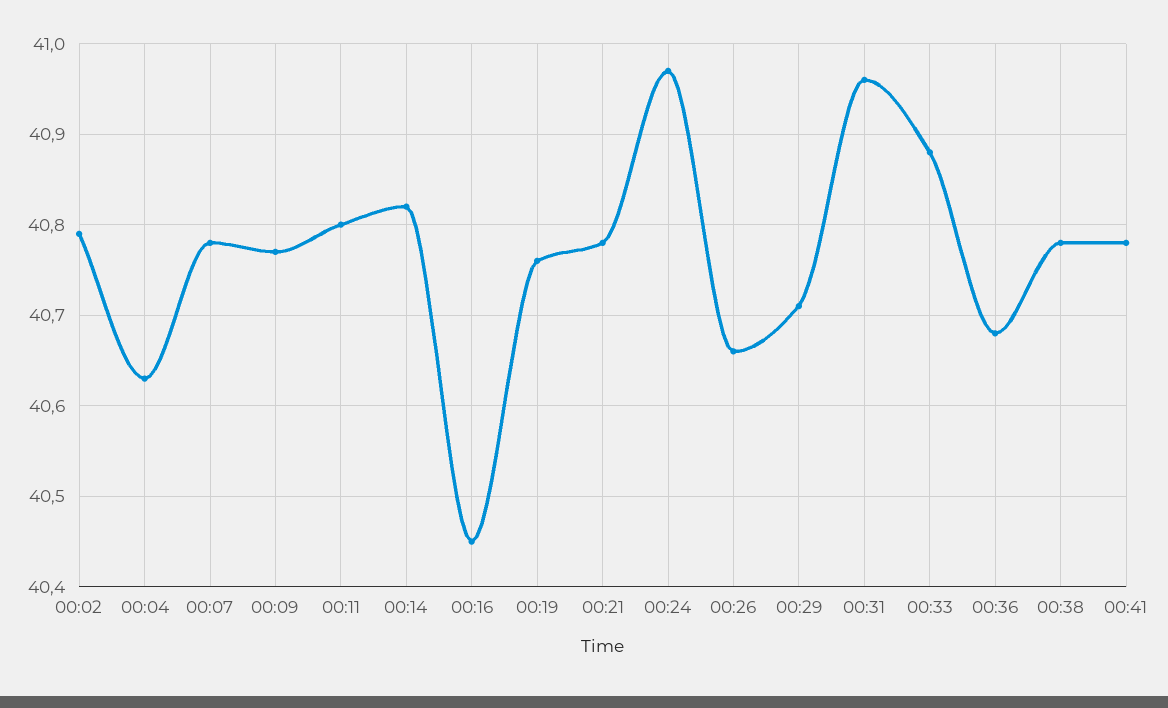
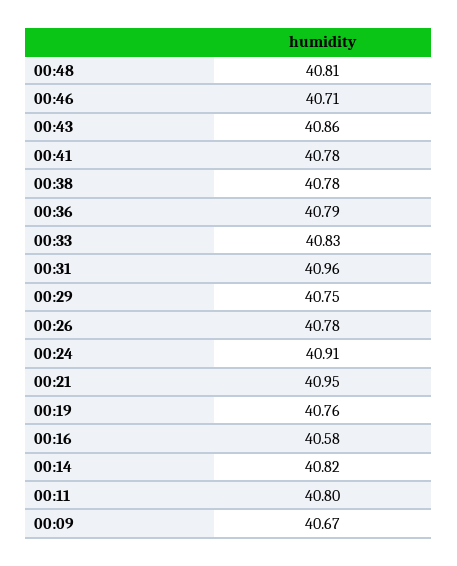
00:02: 40.79 -> none
00:04: 40.63 -> none
00:07: 40.78 -> none
00:09: 40.77 -> 40.67
00:16: 40.45 -> 40.58
00:21: 40.78 -> 40.95
00:24: 40.97 -> 40.91
00:26: 40.66 -> 40.78
00:29: 40.71 -> 40.75
00:33: 40.88 -> 40.83
00:36: 40.68 -> 40.79
00:48: none -> 40.81
00:46: none -> 40.71
00:43: none -> 40.86

